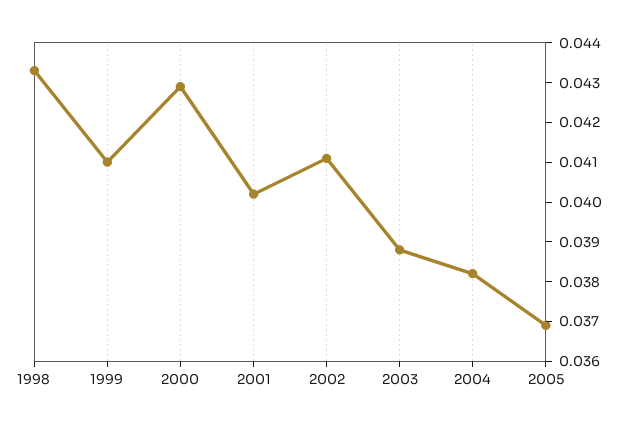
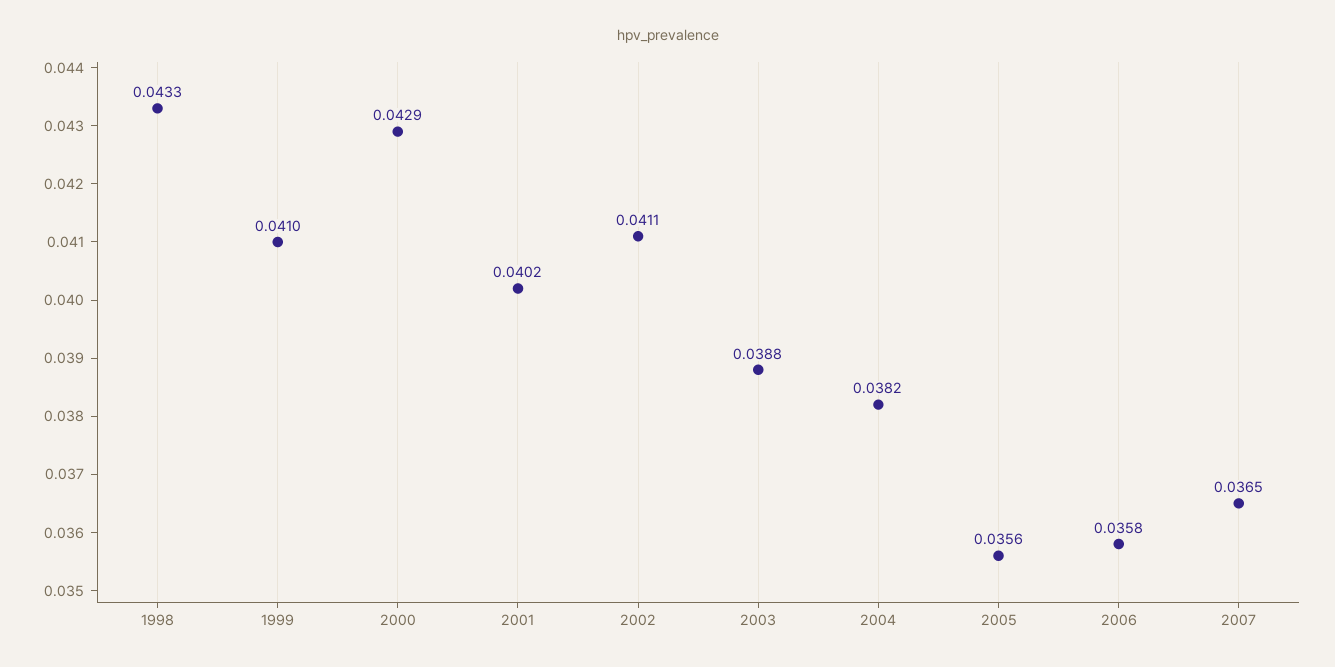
2005: 0.037 -> 0.0356
2006: none -> 0.0358
2007: none -> 0.0365

